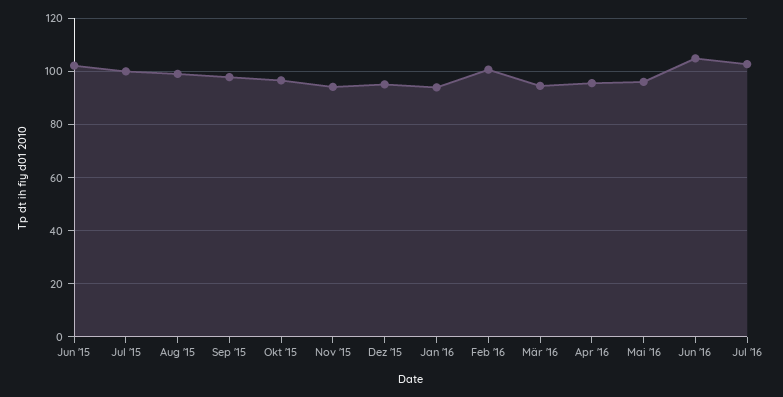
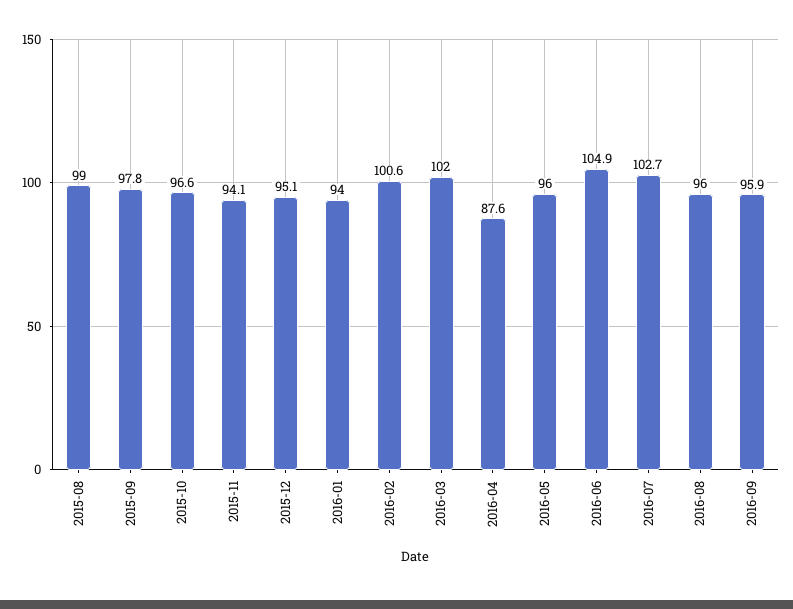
Jun '15: 102.5 -> none
Jul '15: 100 -> none
Mär '16: 95 -> 102
Apr '16: 95 -> 87.6
2016-08: none -> 96
2016-09: none -> 95.9

